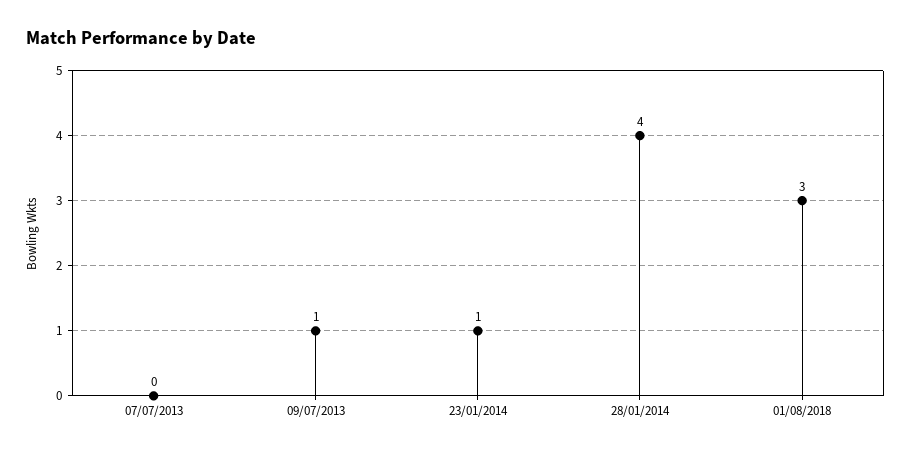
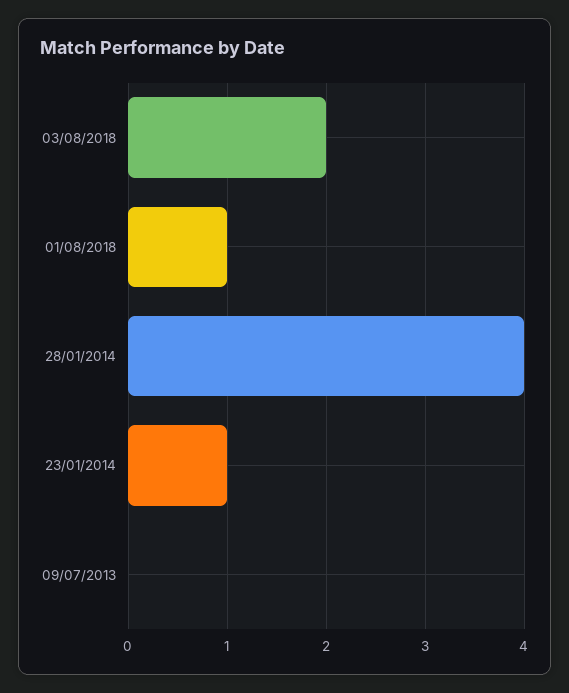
07/07/2013: 0 -> none
09/07/2013: 1 -> 0
01/08/2018: 3 -> 1
03/08/2018: none -> 2

